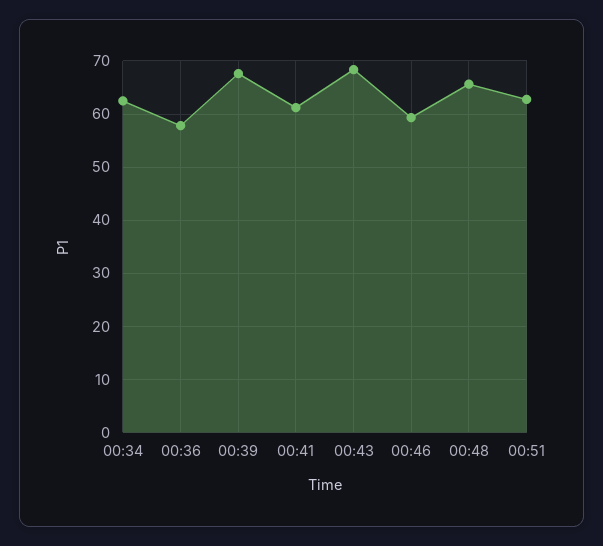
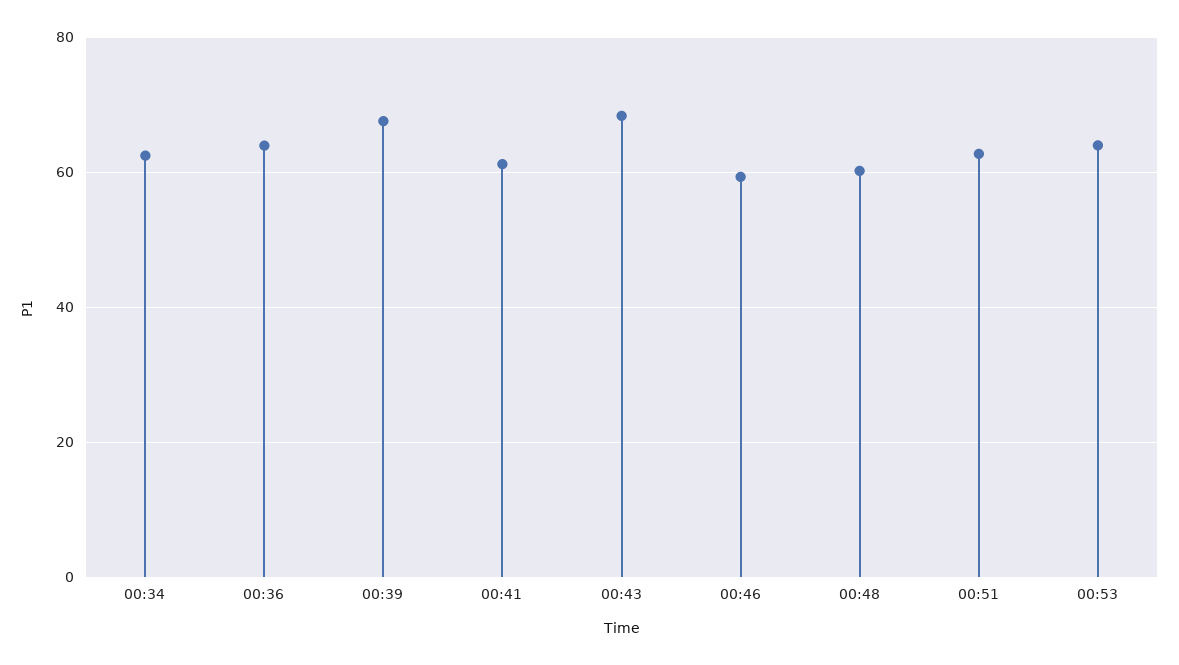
00:36: 58 -> 64
00:48: 66 -> 60
00:53: none -> 64

